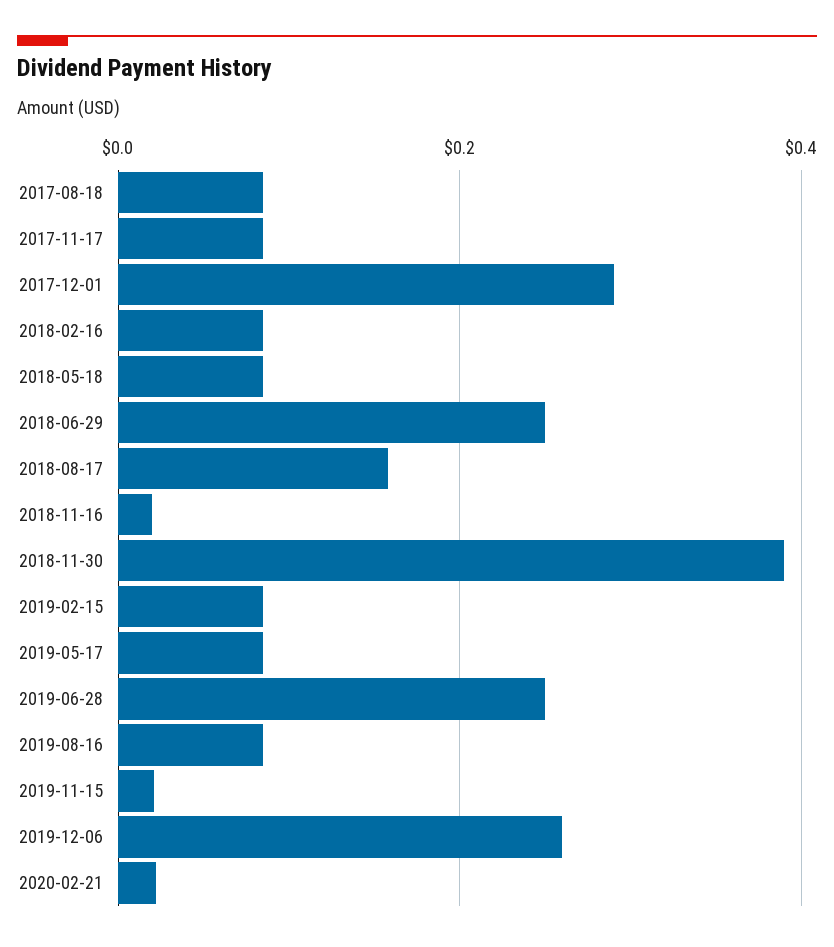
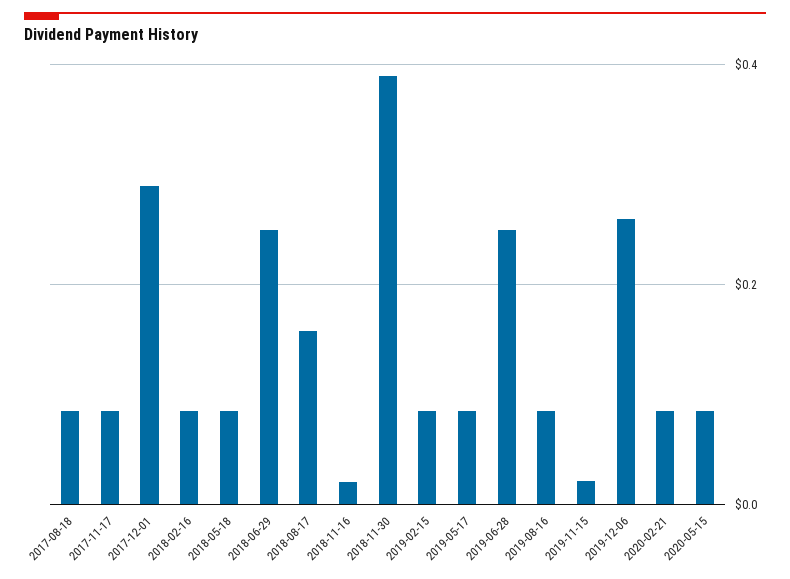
2020-02-21: 0.02 -> 0.08
2020-05-15: none -> 0.08

